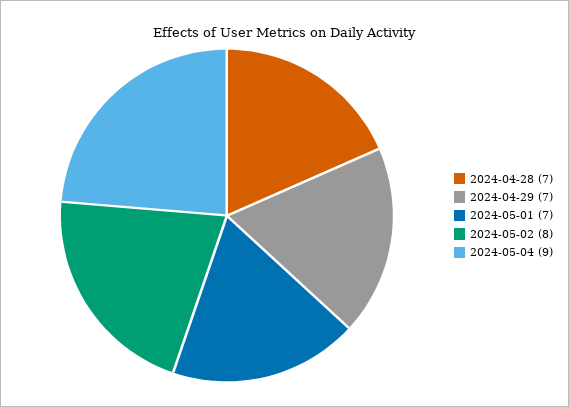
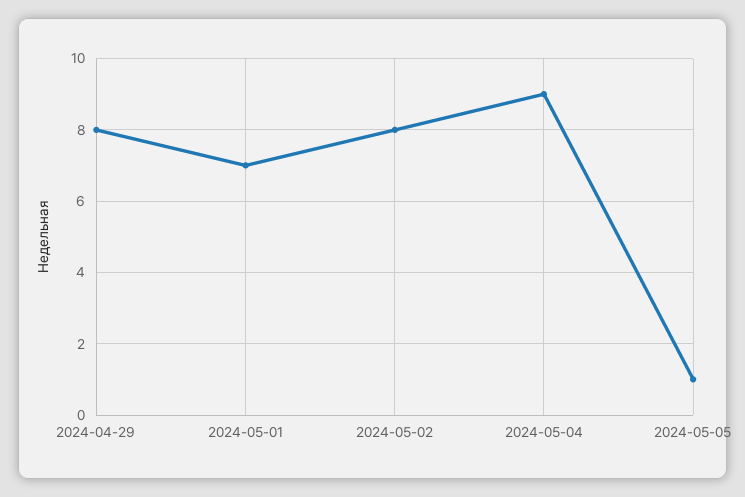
2024-04-28: 7 -> none
2024-04-29: 7 -> 8
2024-05-05: none -> 1

